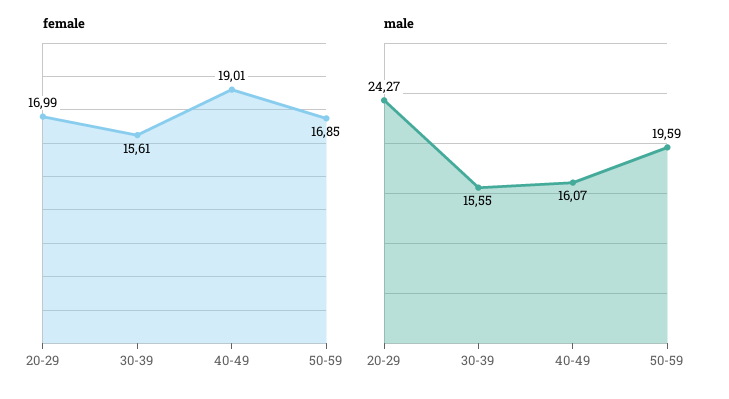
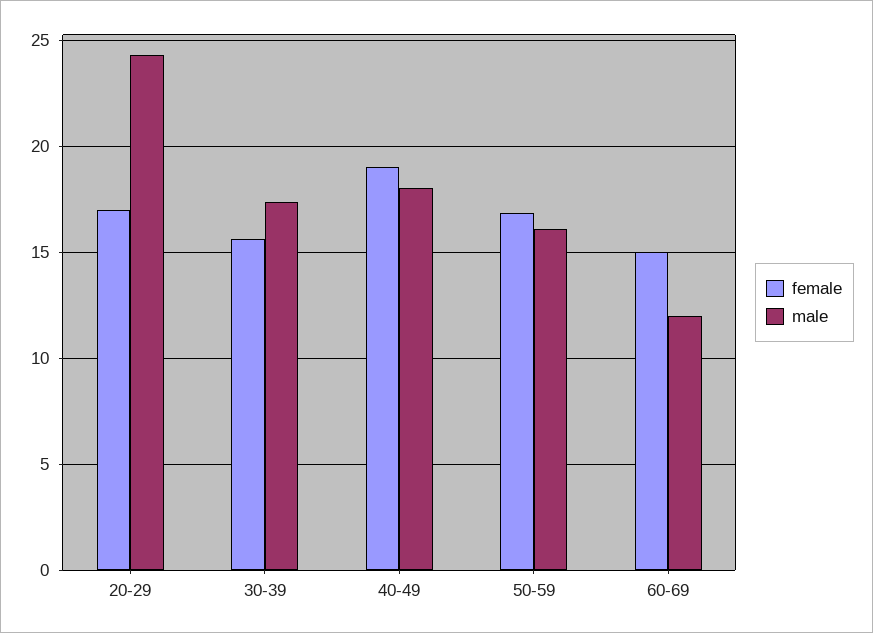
male, 30-39: 15.55 -> 17.5
male, 40-49: 16.07 -> 18
male, 50-59: 19.59 -> 16
female, 60-69: none -> 15
male, 60-69: none -> 12

